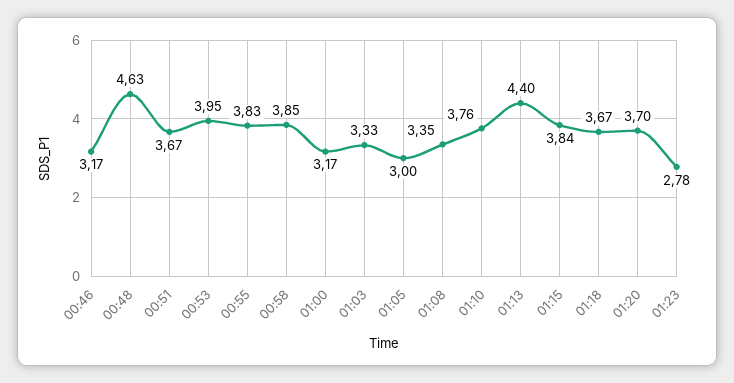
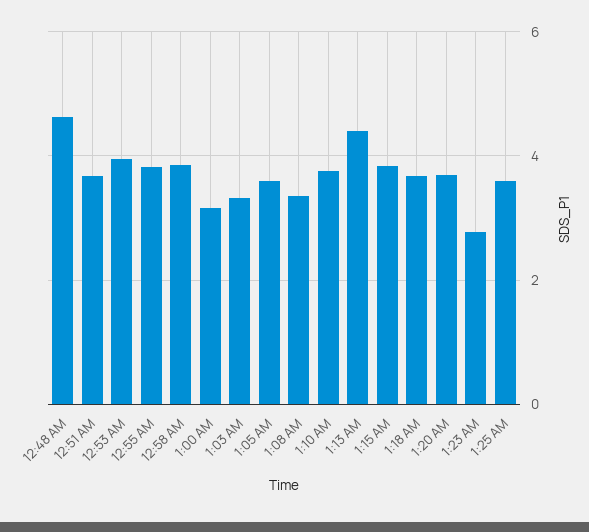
00:46: 3.17 -> none
01:05: 3 -> 3.6
1:25 AM: none -> 3.6

